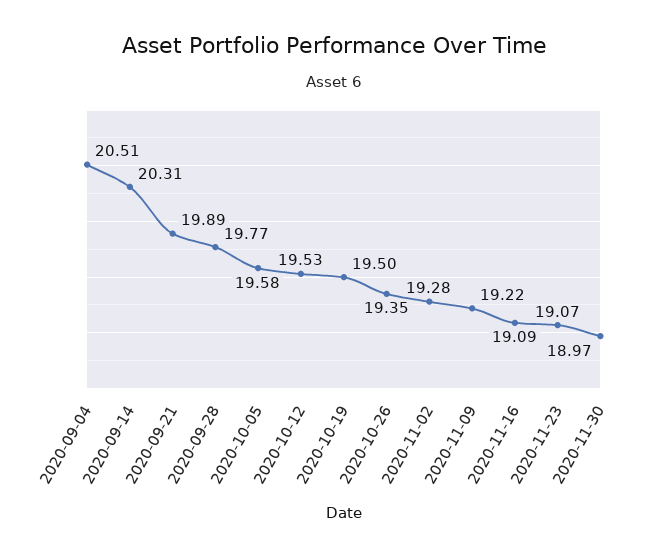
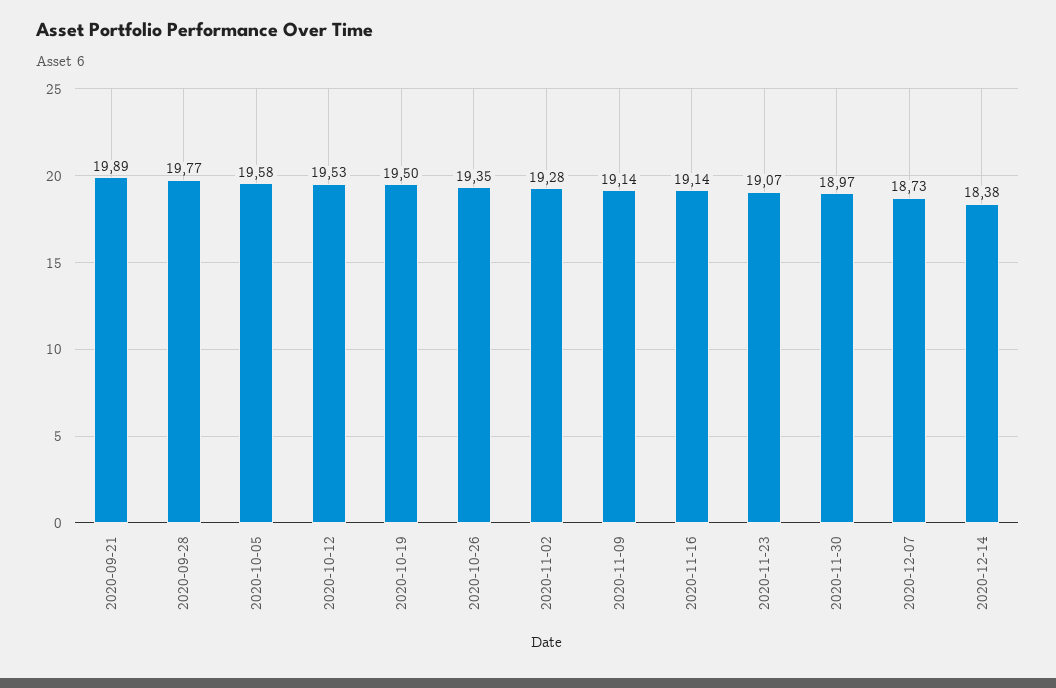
2020-09-04: 20.51 -> none
2020-09-14: 20.31 -> none
2020-11-09: 19.22 -> 19.14
2020-11-16: 19.09 -> 19.14
2020-12-07: none -> 18.73
2020-12-14: none -> 18.38

